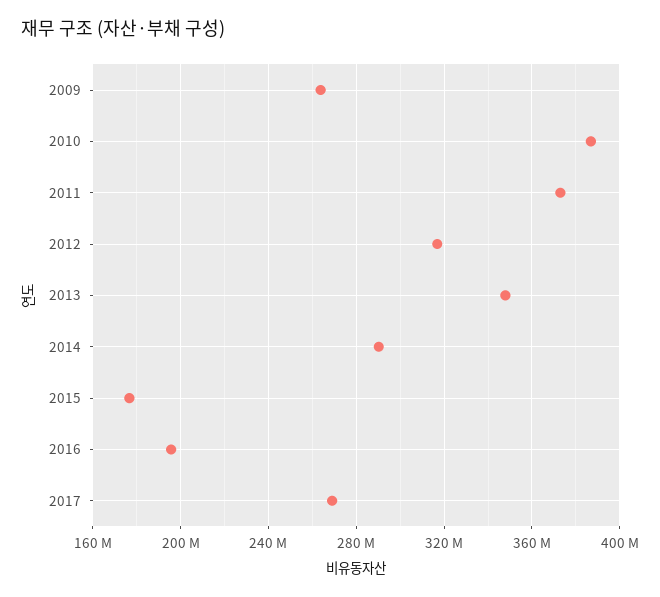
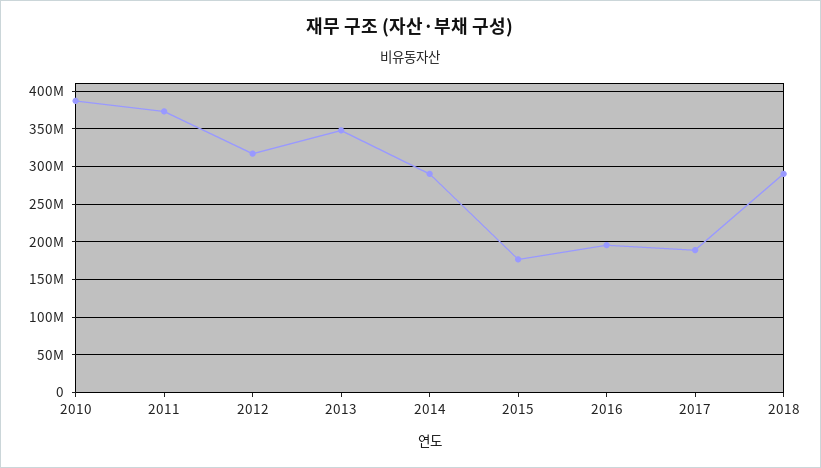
2009: 265000000 -> none
2017: 270000000 -> 190000000
2018: none -> 290000000

